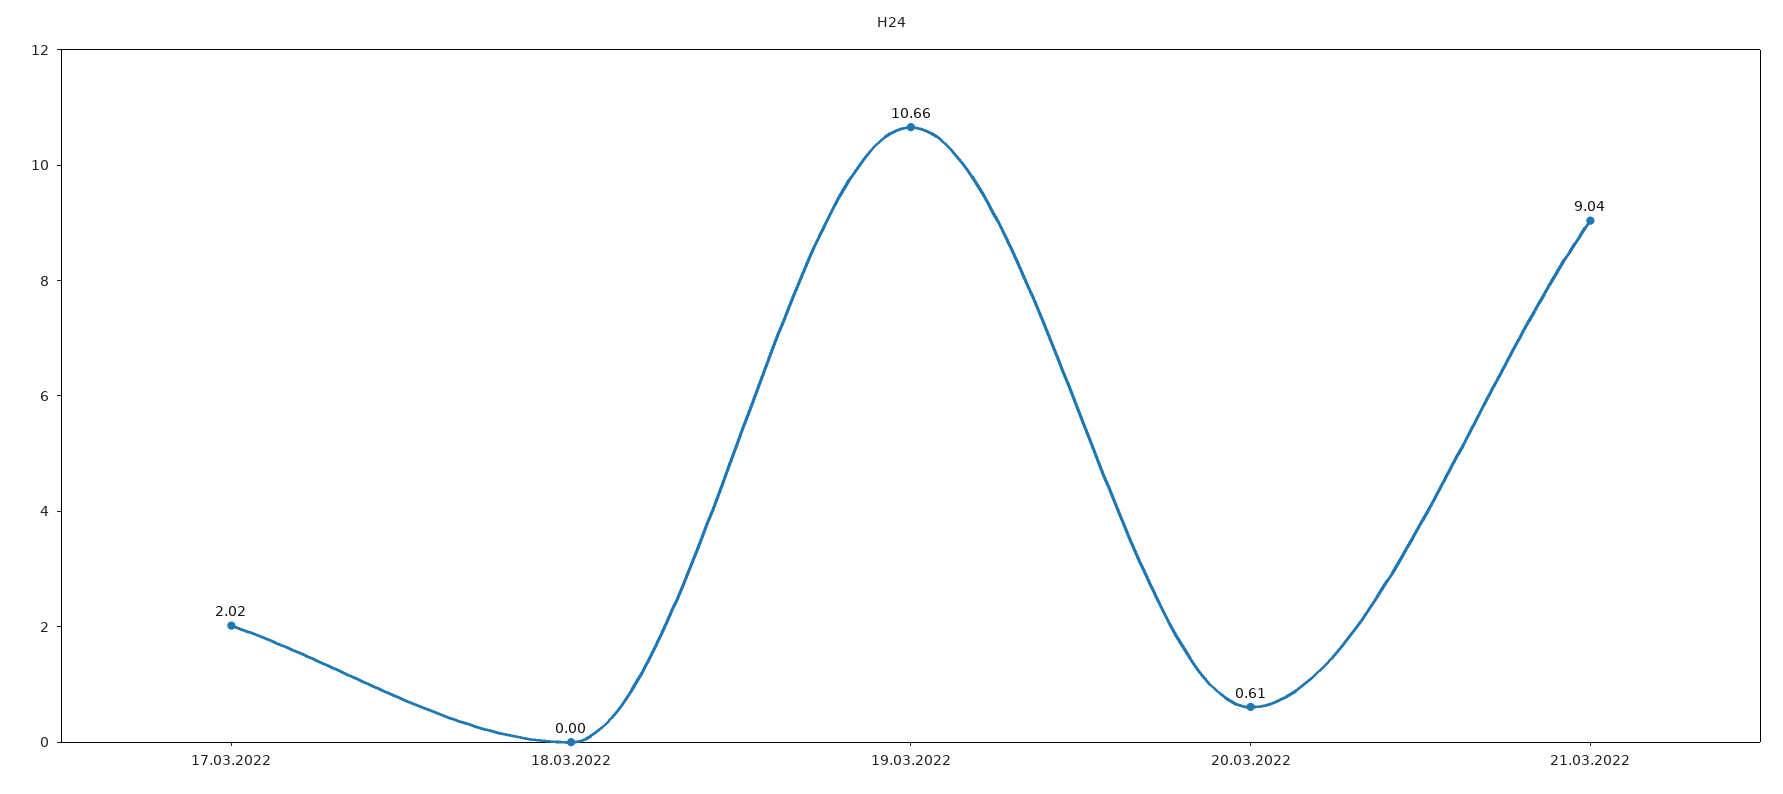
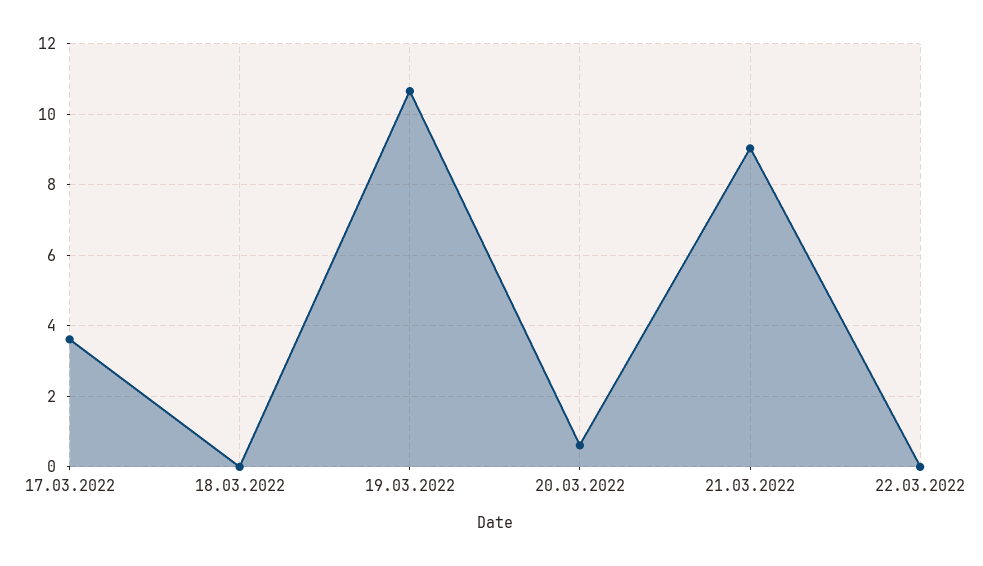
17.03.2022: 2.02 -> 3.6
22.03.2022: none -> 0

